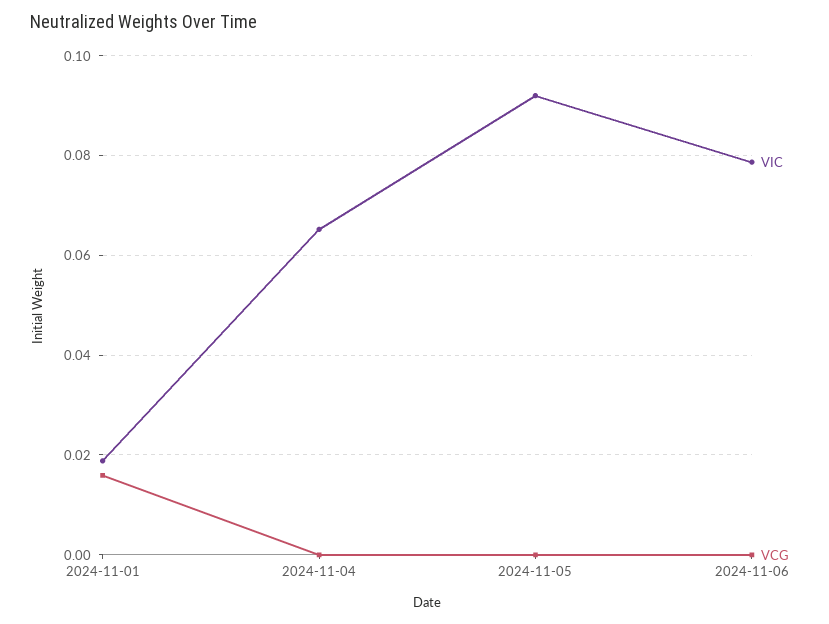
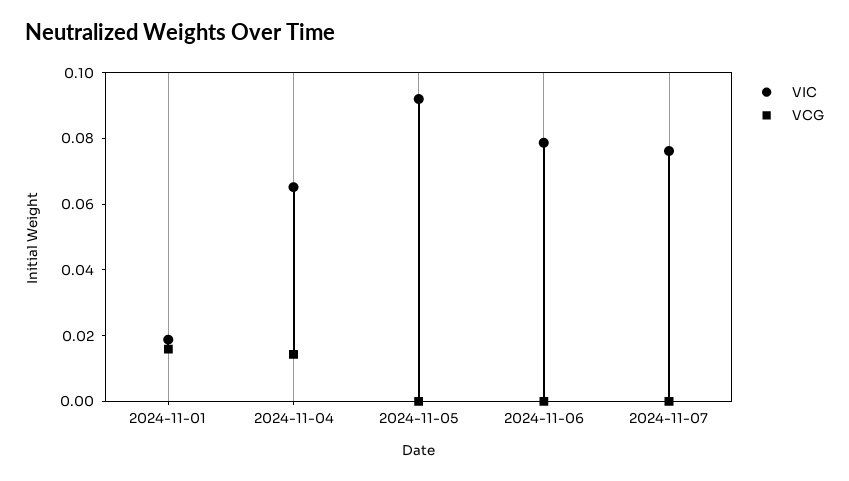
VCG, 2024-11-04: 0 -> 0.015
VIC, 2024-11-07: none -> 0.075
VCG, 2024-11-07: none -> 0

